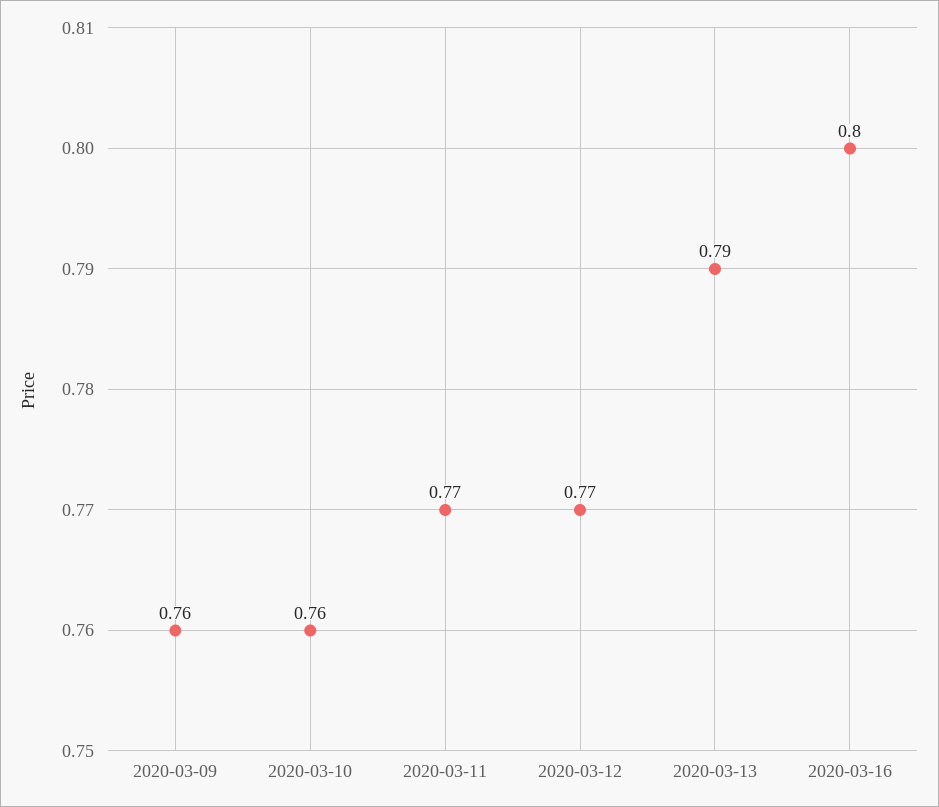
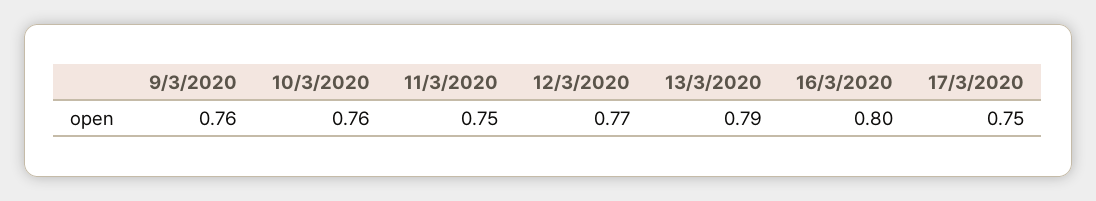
2020-03-11: 0.77 -> 0.75
17/3/2020: none -> 0.75

